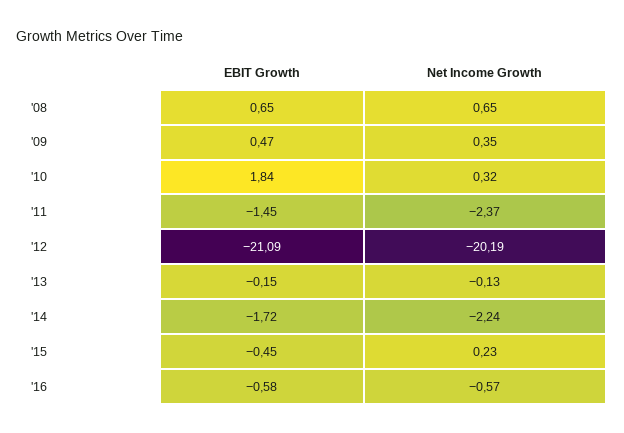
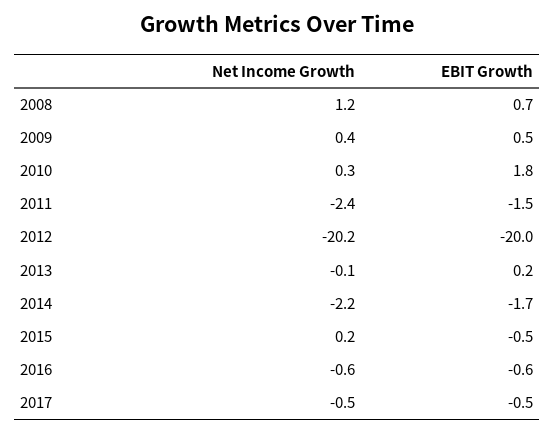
Net Income Growth, '08: 0.65 -> 1.2
EBIT Growth, '12: -21.09 -> -20
EBIT Growth, '13: -0.15 -> 0.2
Net Income Growth, 2017: none -> -0.5
EBIT Growth, 2017: none -> -0.5

